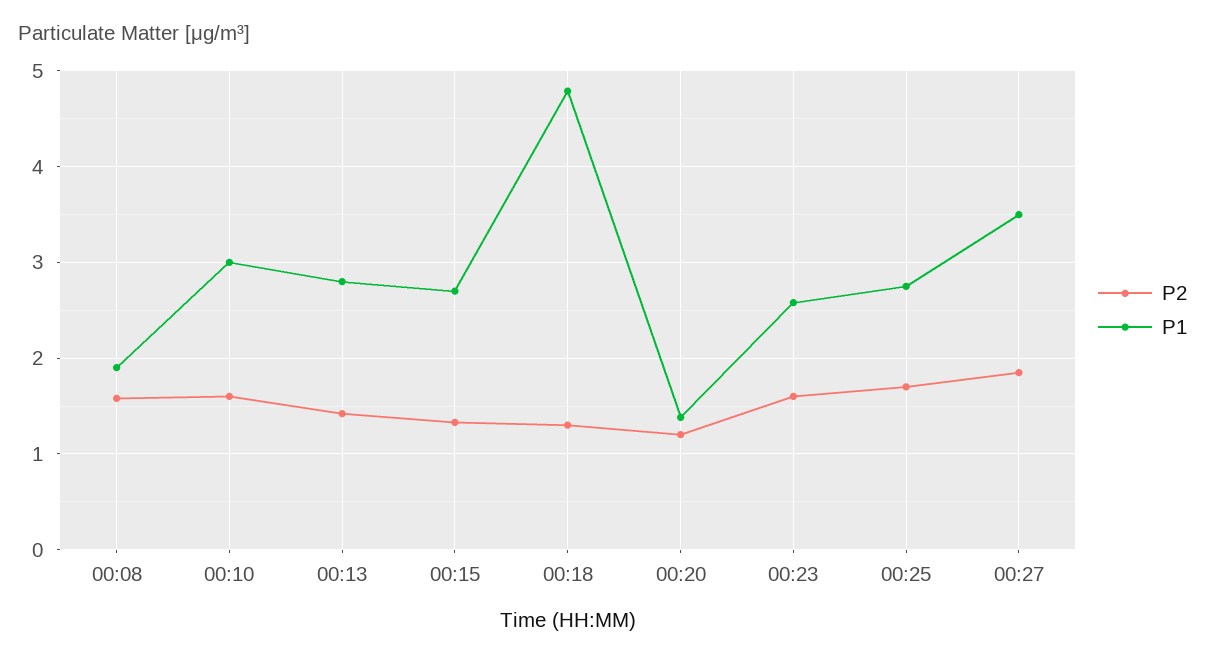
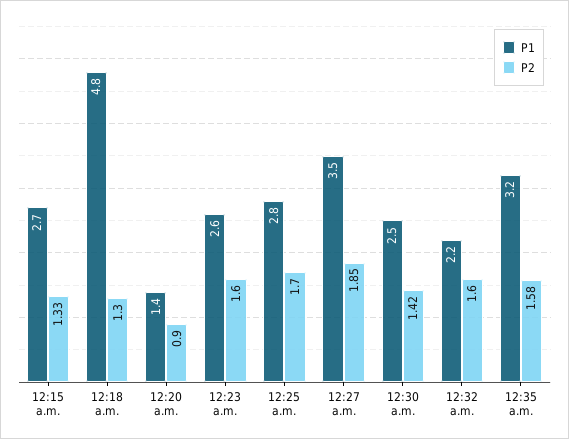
P2, 00:08: 1.6 -> none
P1, 00:08: 1.9 -> none
P2, 00:10: 1.6 -> none
P1, 00:10: 3 -> none
P2, 00:13: 1.4 -> none
P1, 00:13: 2.8 -> none
P2, 00:20: 1.2 -> 0.9
P1, 12:30 a.m.: none -> 2.5
P2, 12:30 a.m.: none -> 1.42
P1, 12:32 a.m.: none -> 2.2
P2, 12:32 a.m.: none -> 1.6
P1, 12:35 a.m.: none -> 3.2
P2, 12:35 a.m.: none -> 1.58

